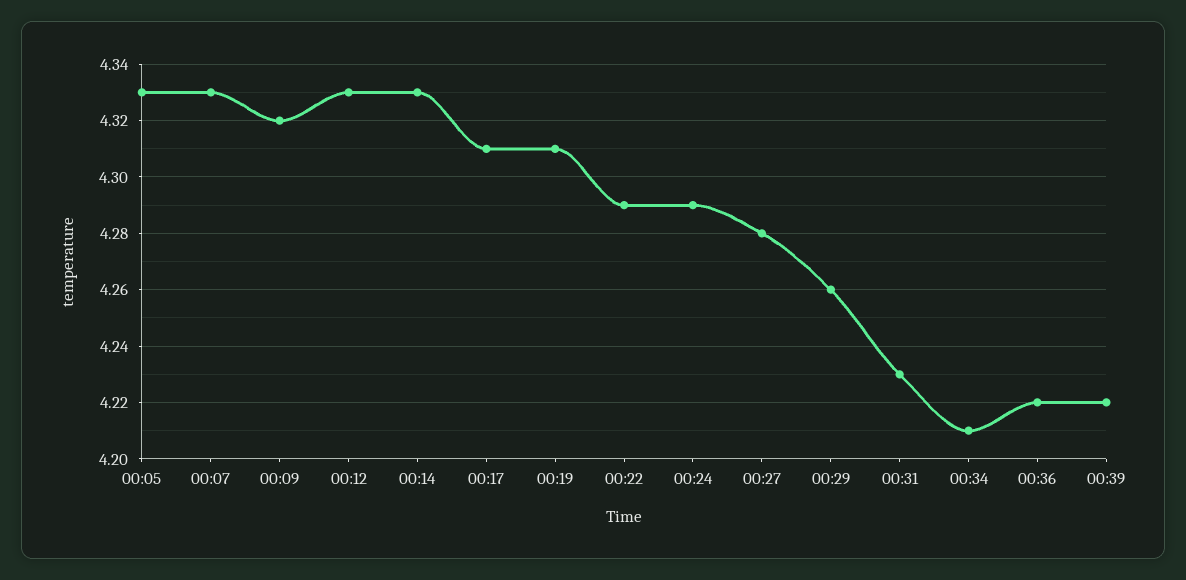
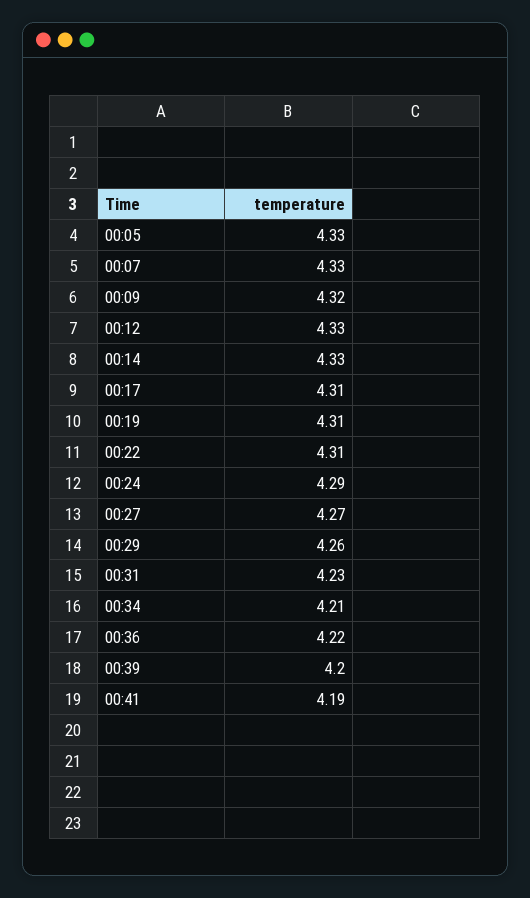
00:22: 4.29 -> 4.31
00:27: 4.28 -> 4.27
00:39: 4.22 -> 4.2
00:41: none -> 4.19

